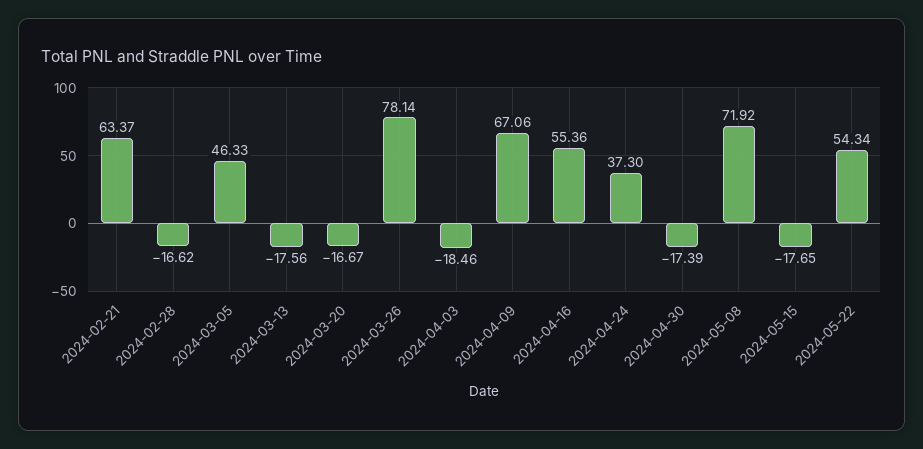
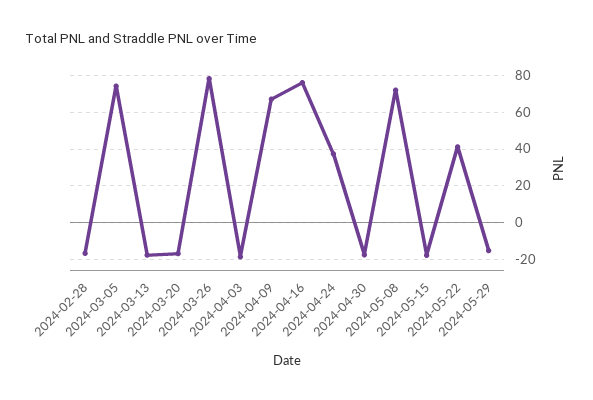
2024-02-21: 63.37 -> none
2024-03-05: 46.33 -> 75
2024-04-16: 55.36 -> 75
2024-05-22: 54.34 -> 40
2024-05-29: none -> -15

